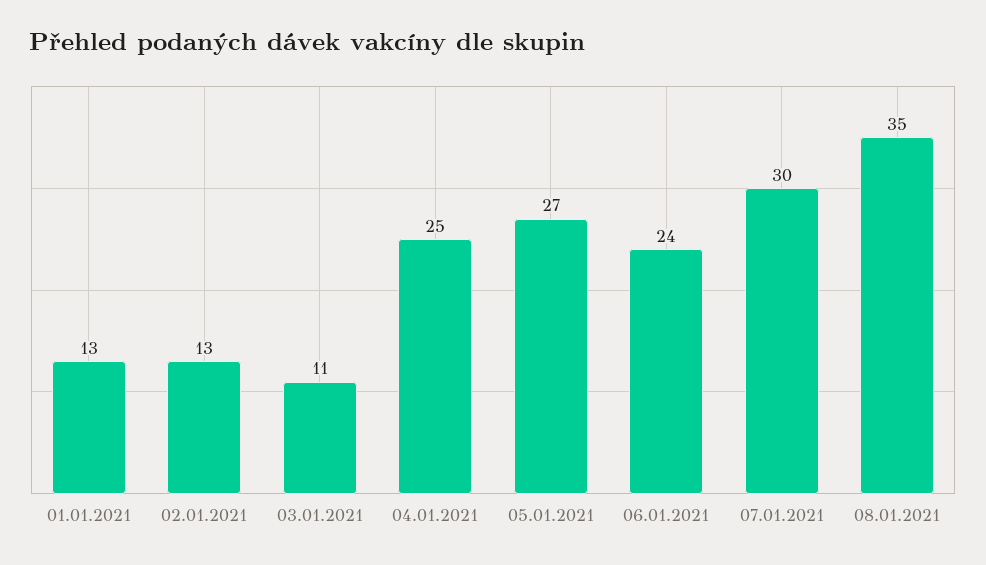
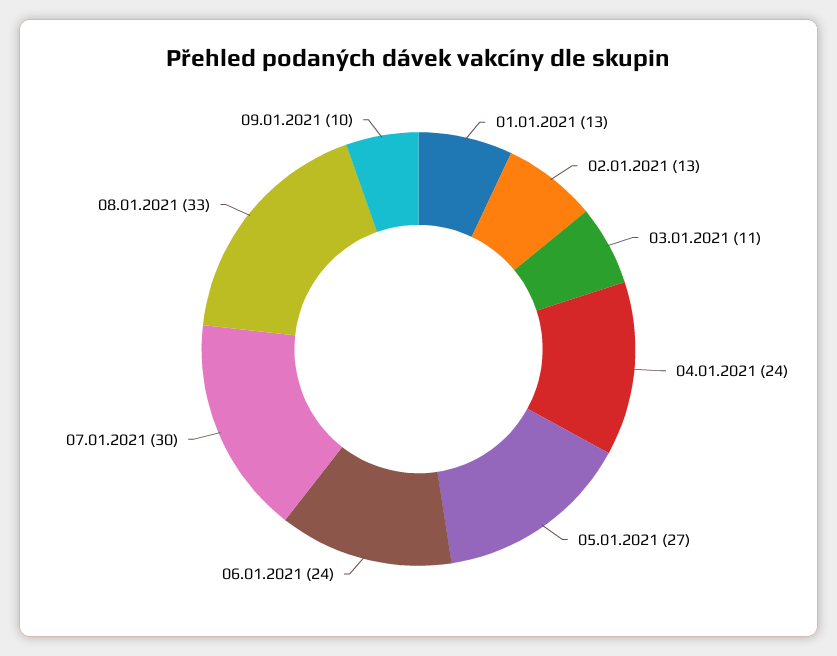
04.01.2021: 25 -> 24
08.01.2021: 35 -> 33
09.01.2021: none -> 10

